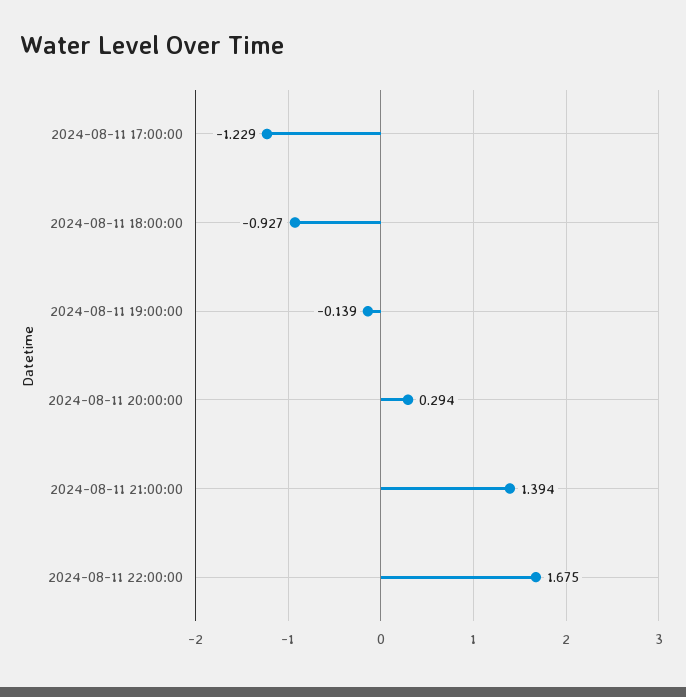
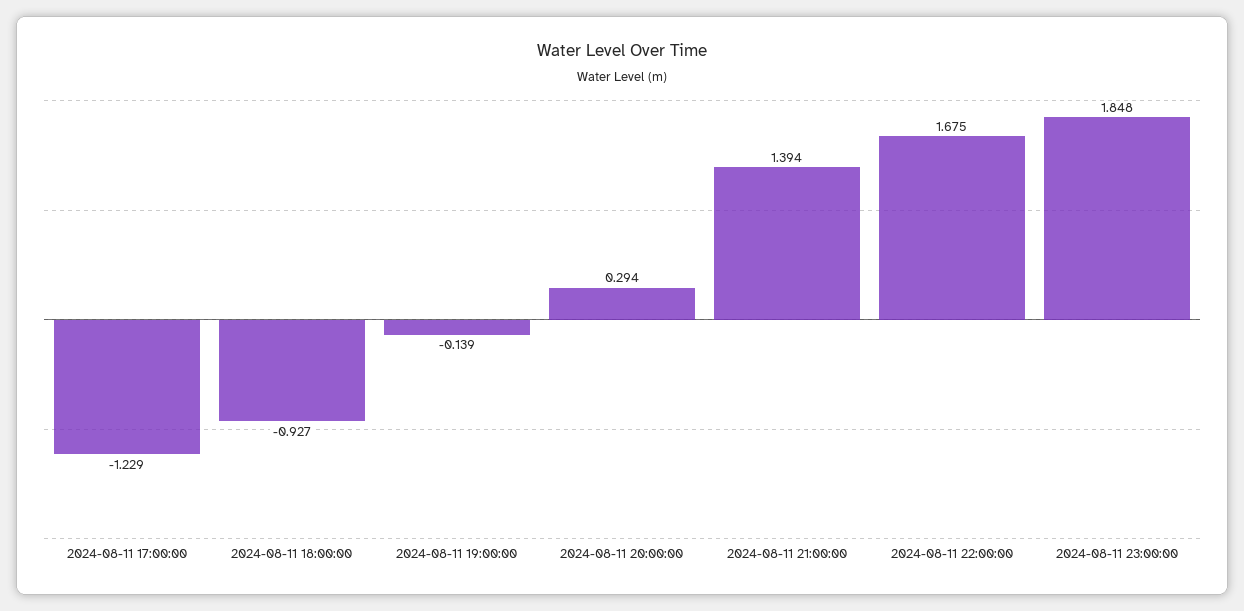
2024-08-11 23:00:00: none -> 1.848

